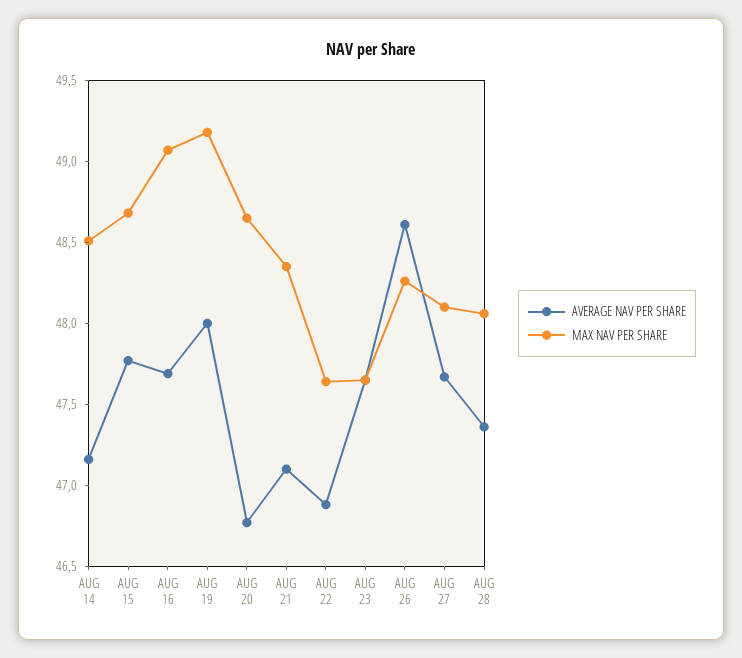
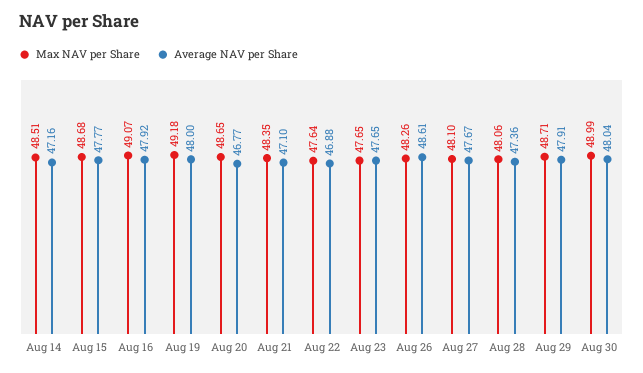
AVERAGE NAV PER SHARE, AUG 16: 47.7 -> 47.92
MAX NAV PER SHARE, Aug 29: none -> 48.71
AVERAGE NAV PER SHARE, Aug 29: none -> 47.91
MAX NAV PER SHARE, Aug 30: none -> 48.99
AVERAGE NAV PER SHARE, Aug 30: none -> 48.04

